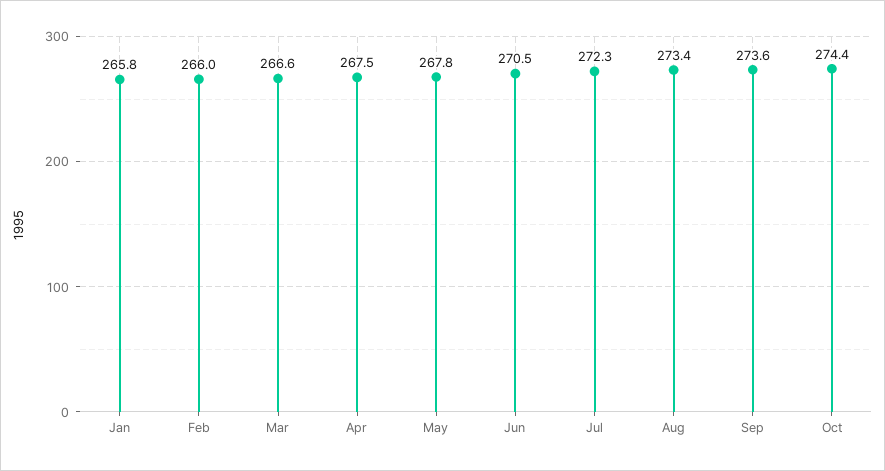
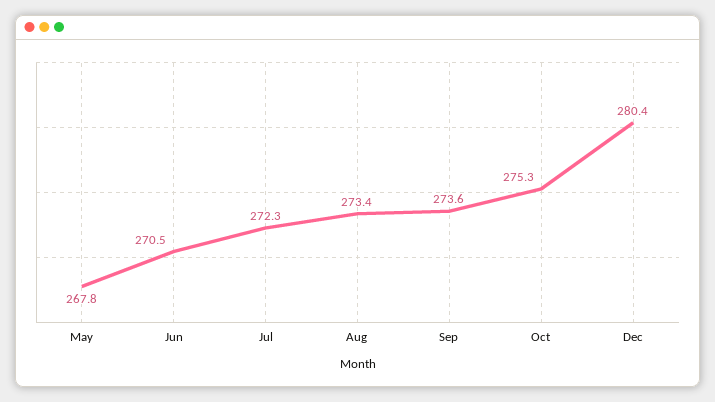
Jan: 265.8 -> none
Feb: 266 -> none
Mar: 266.6 -> none
Apr: 267.5 -> none
Oct: 274.4 -> 275.3
Dec: none -> 280.4

